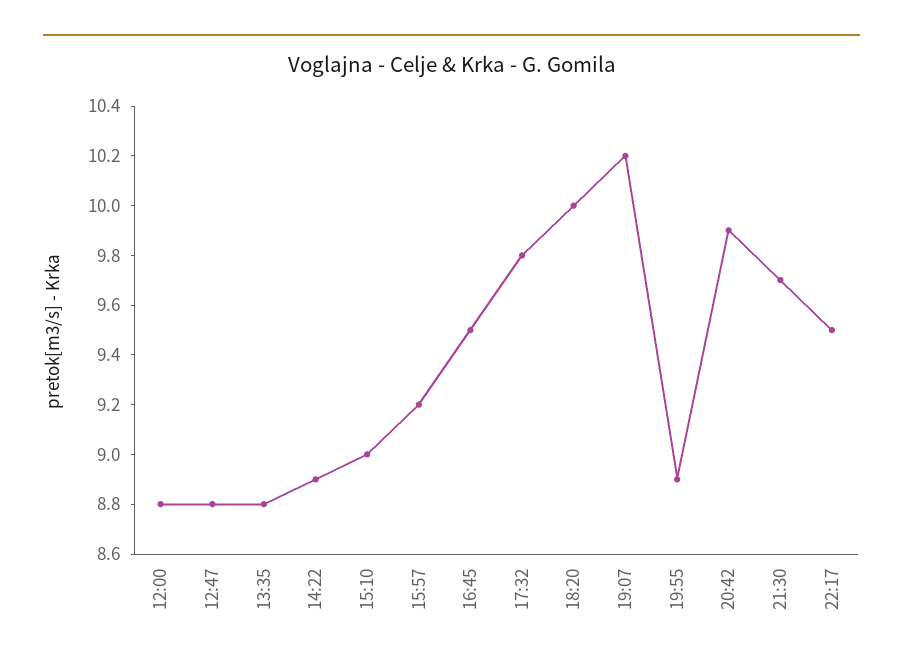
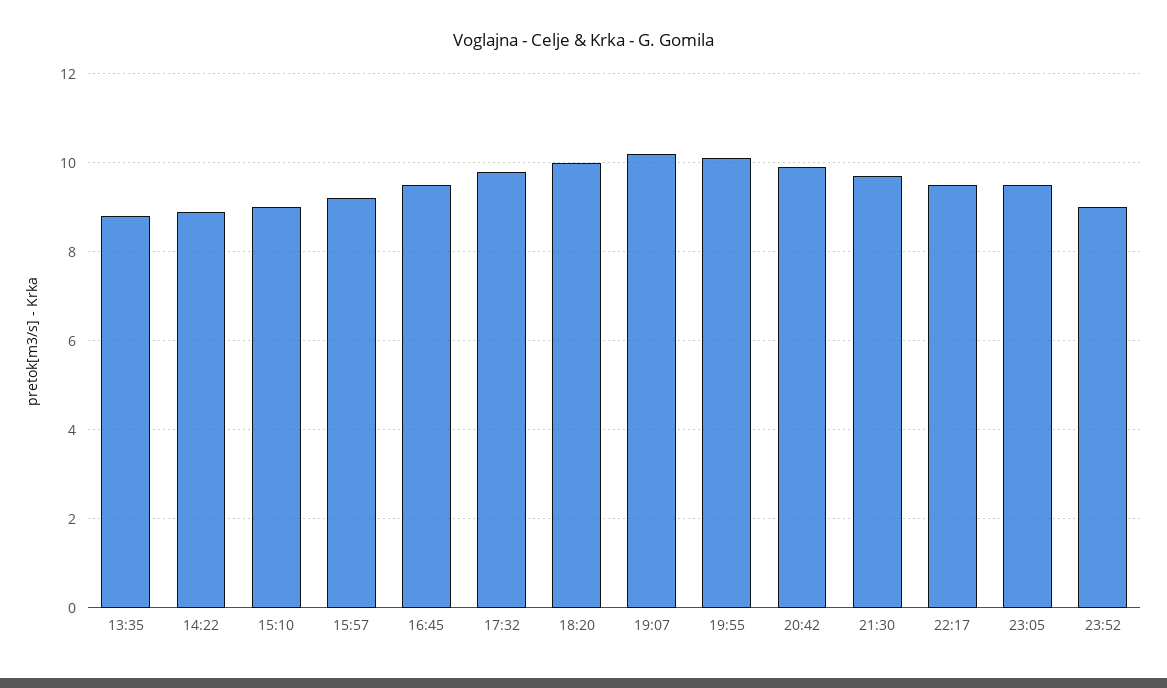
12:00: 8.8 -> none
12:47: 8.8 -> none
19:55: 8.9 -> 10
23:05: none -> 9.5
23:52: none -> 9

